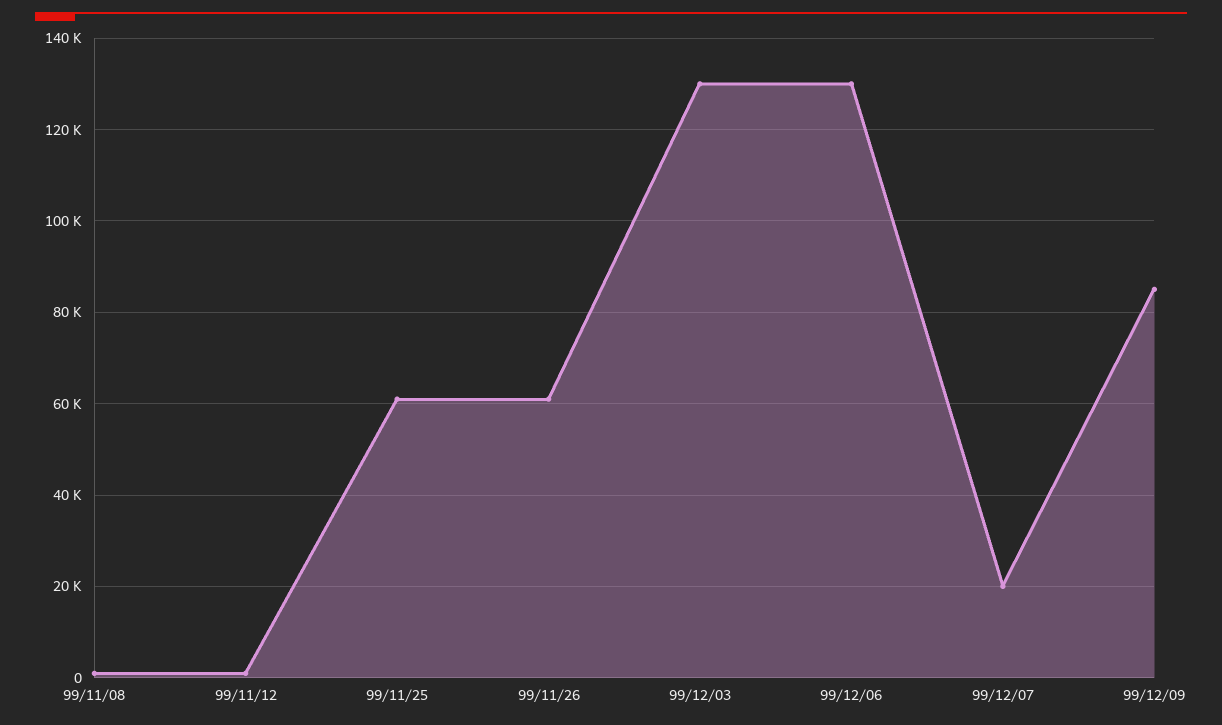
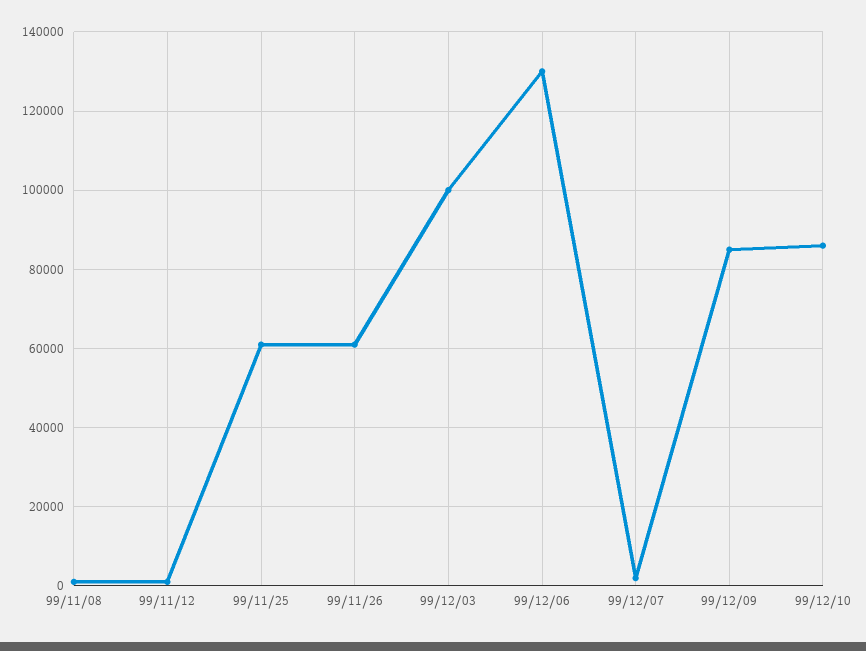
99/12/03: 130000 -> 100000
99/12/07: 20000 -> 2000
99/12/10: none -> 86000

